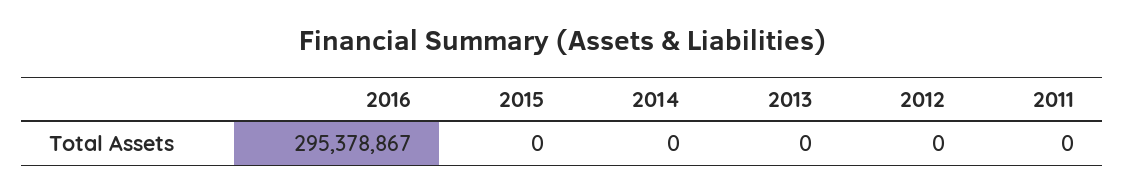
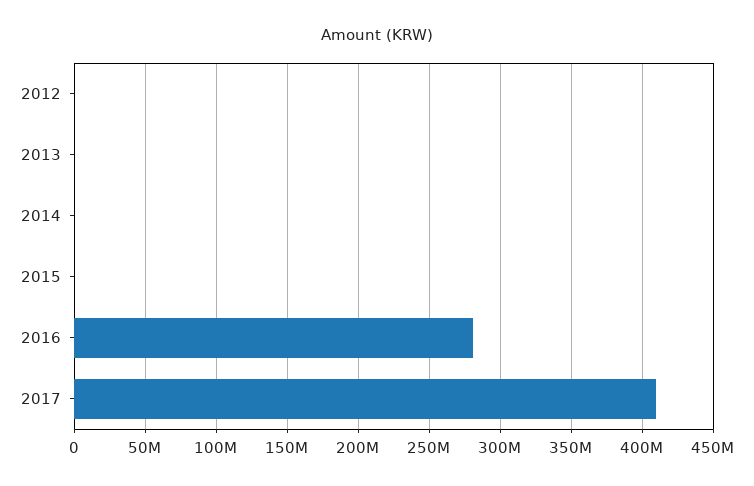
2016: 295378867 -> 280000000
2011: 0 -> none
2017: none -> 410000000

